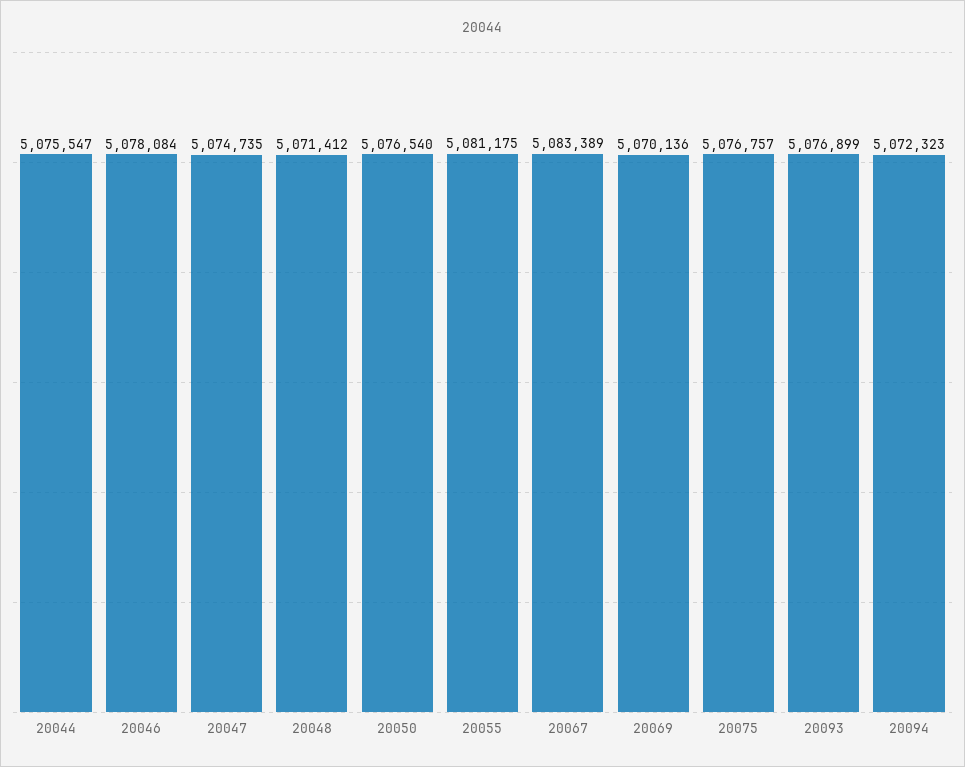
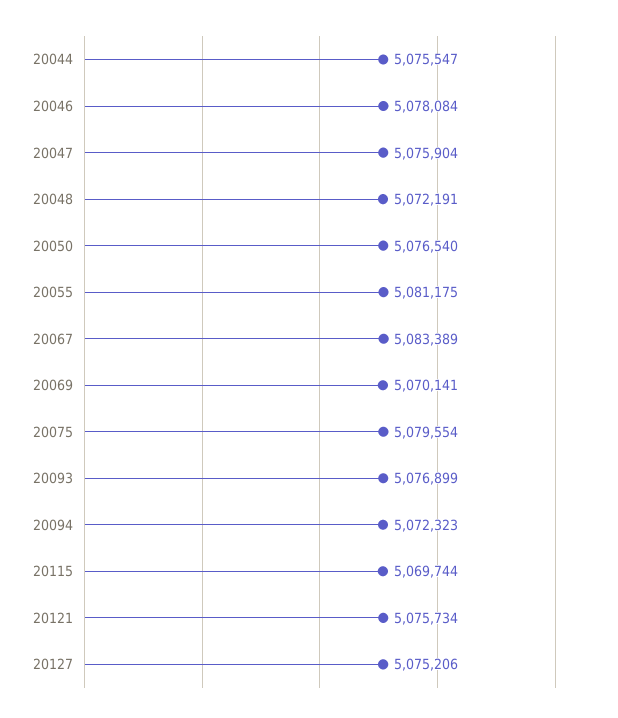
20047: 5074735 -> 5075904
20048: 5071412 -> 5072191
20069: 5070136 -> 5070141
20075: 5076757 -> 5079554
20115: none -> 5069744
20121: none -> 5075734
20127: none -> 5075206

